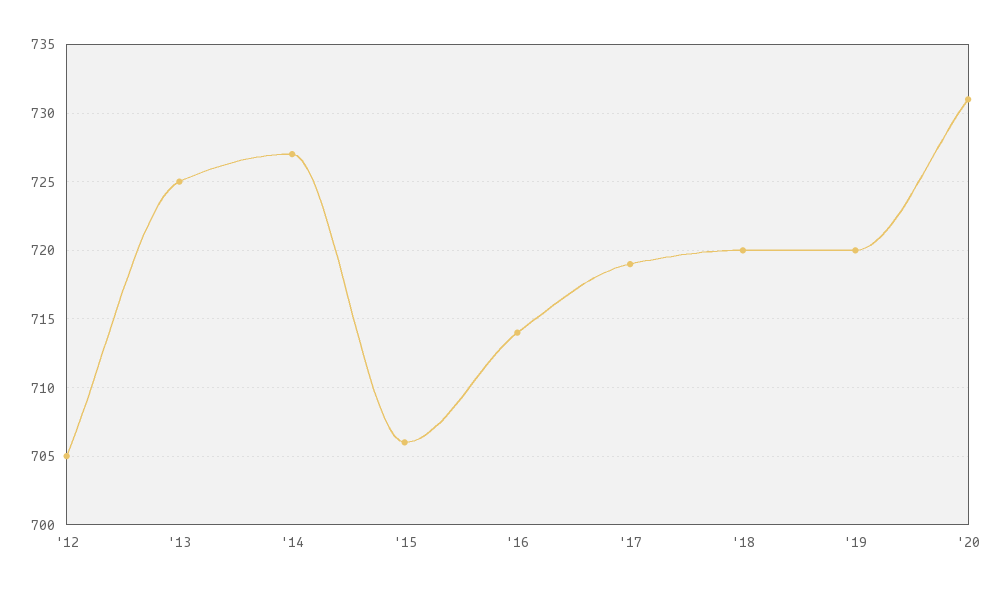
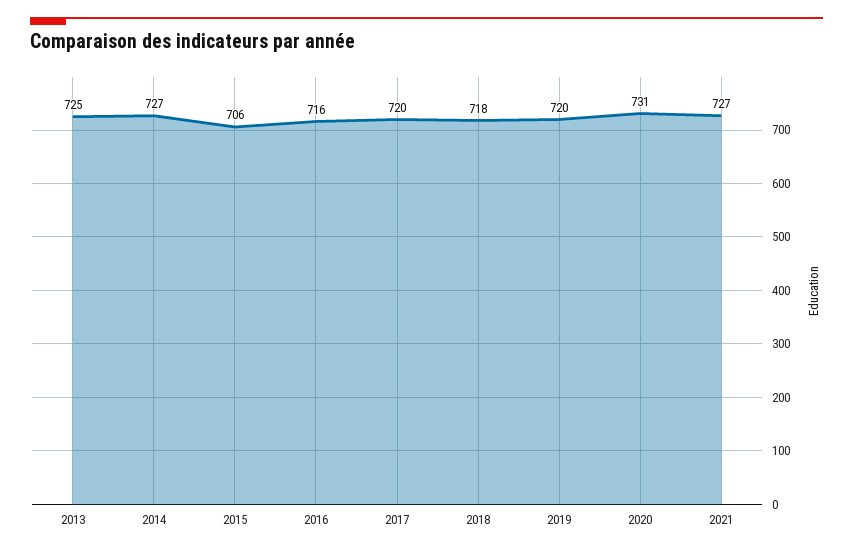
'12: 705 -> none
'16: 714 -> 716
'17: 719 -> 720
'18: 720 -> 718
2021: none -> 727

